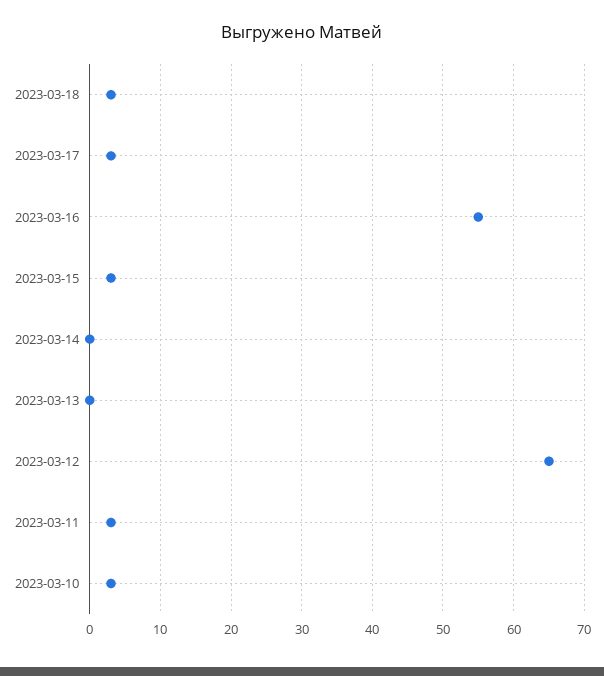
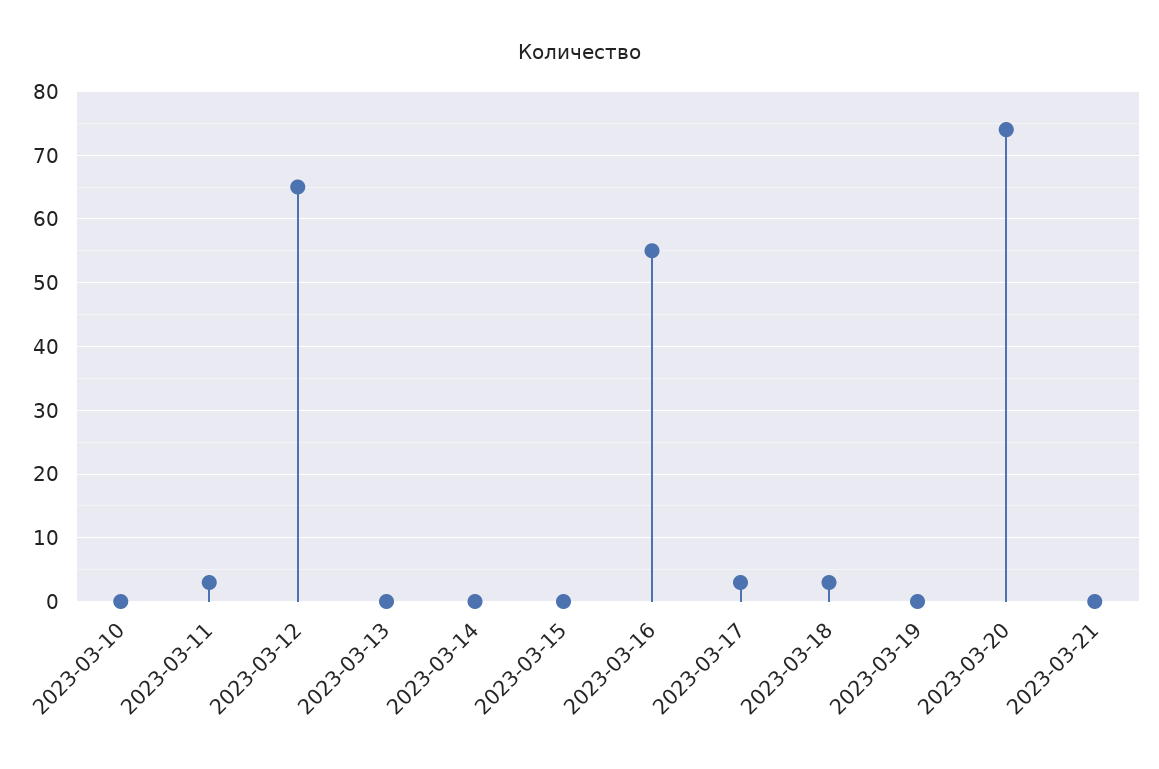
2023-03-15: 3 -> 0
2023-03-10: 3 -> 0
2023-03-19: none -> 0
2023-03-20: none -> 74
2023-03-21: none -> 0

